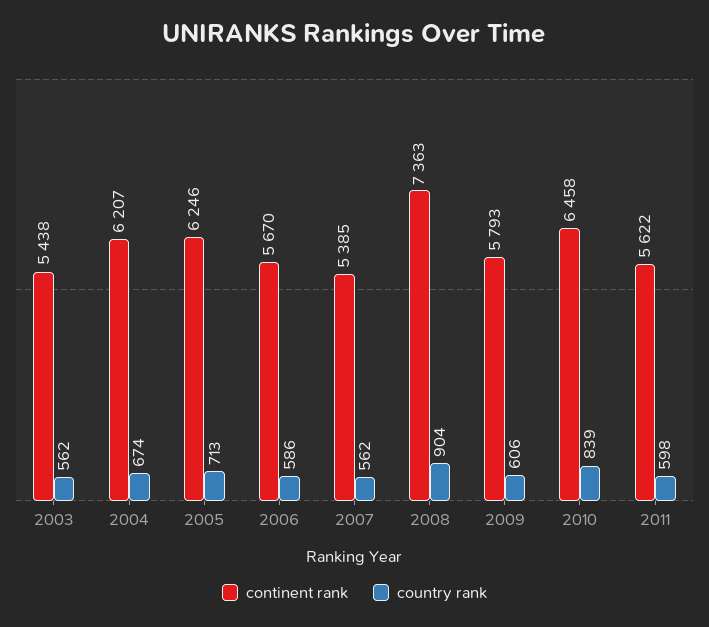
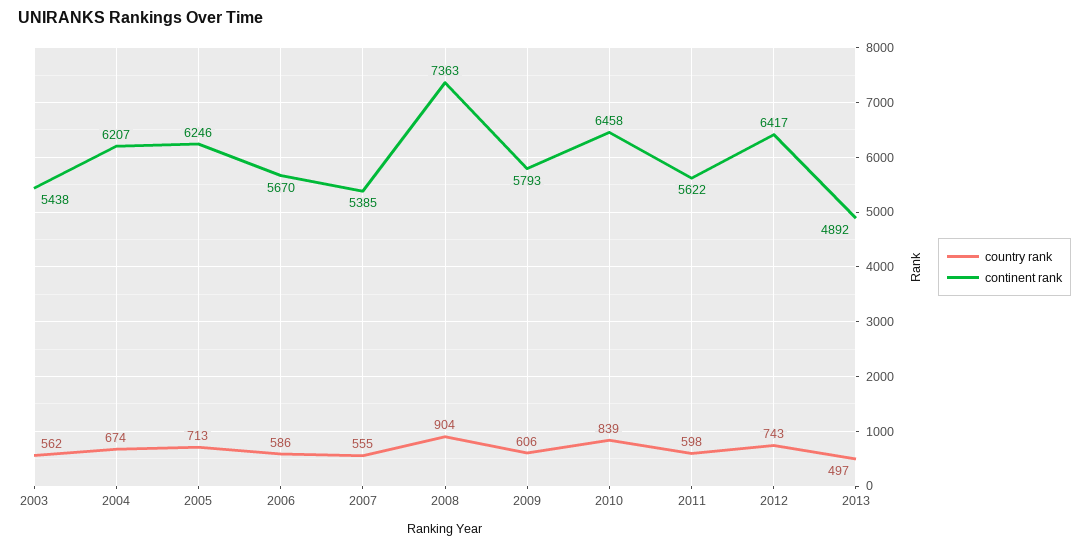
country rank, 2007: 562 -> 555
country rank, 2012: none -> 743
continent rank, 2012: none -> 6417
country rank, 2013: none -> 497
continent rank, 2013: none -> 4892

